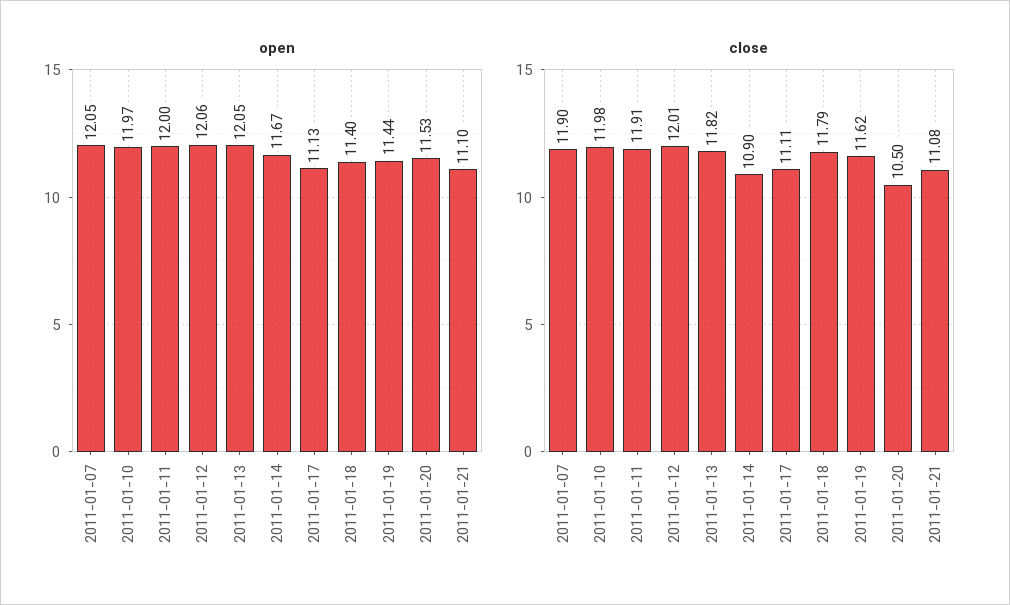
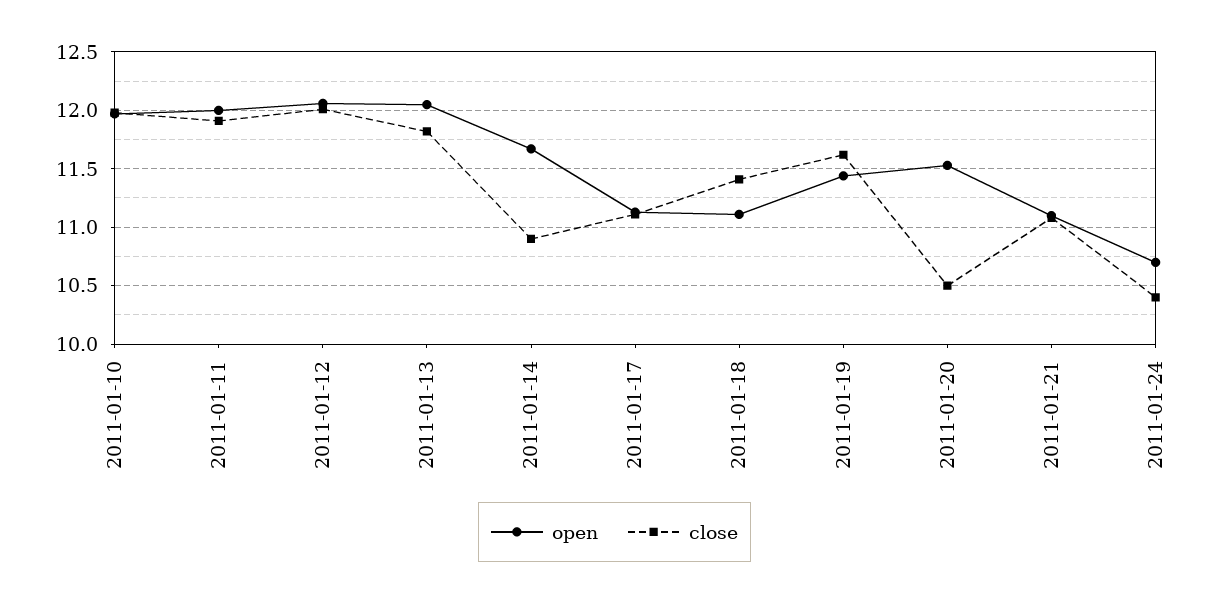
open, 2011-01-07: 12.05 -> none
open, 2011-01-18: 11.4 -> 11.1
close, 2011-01-07: 11.9 -> none
close, 2011-01-18: 11.79 -> 11.4
open, 2011-01-24: none -> 10.7
close, 2011-01-24: none -> 10.4

